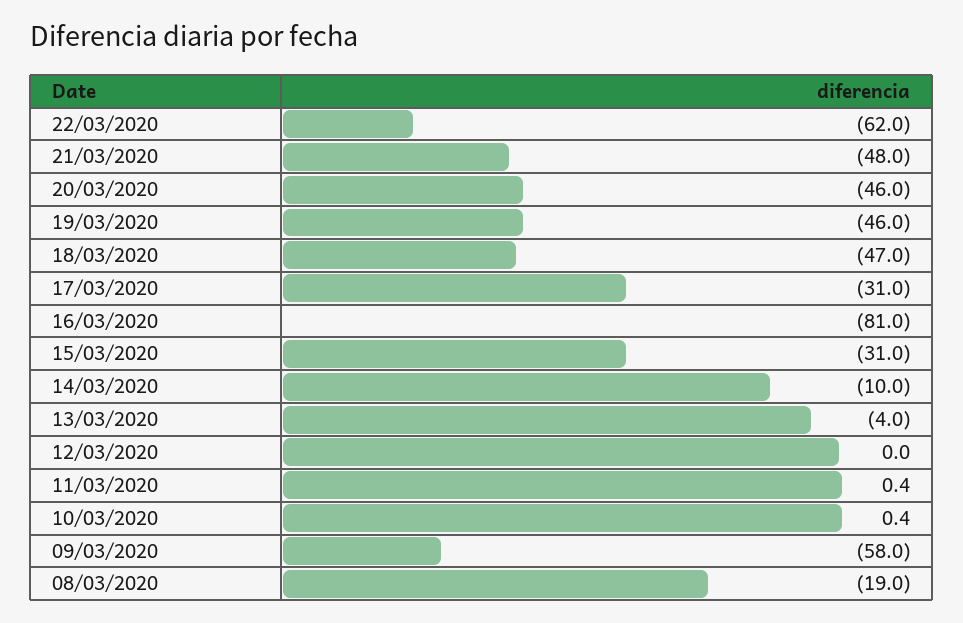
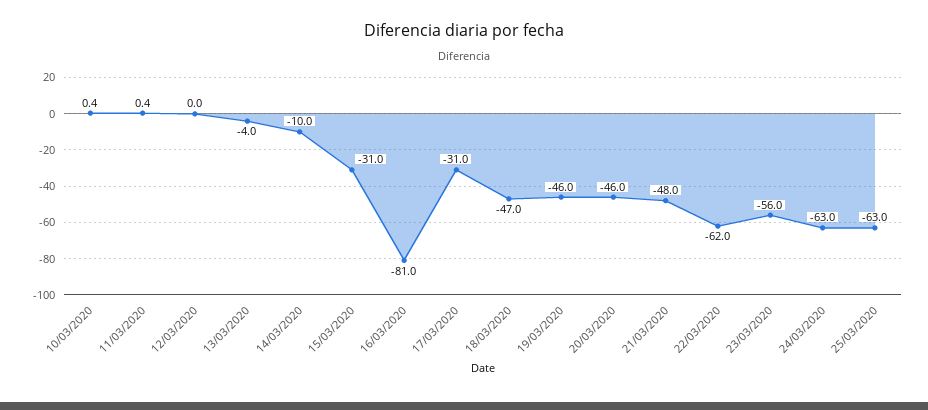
09/03/2020: -58 -> none
08/03/2020: -19 -> none
23/03/2020: none -> -56
24/03/2020: none -> -63
25/03/2020: none -> -63

